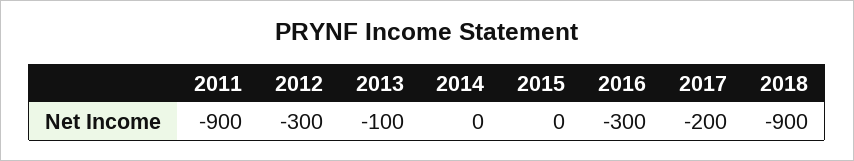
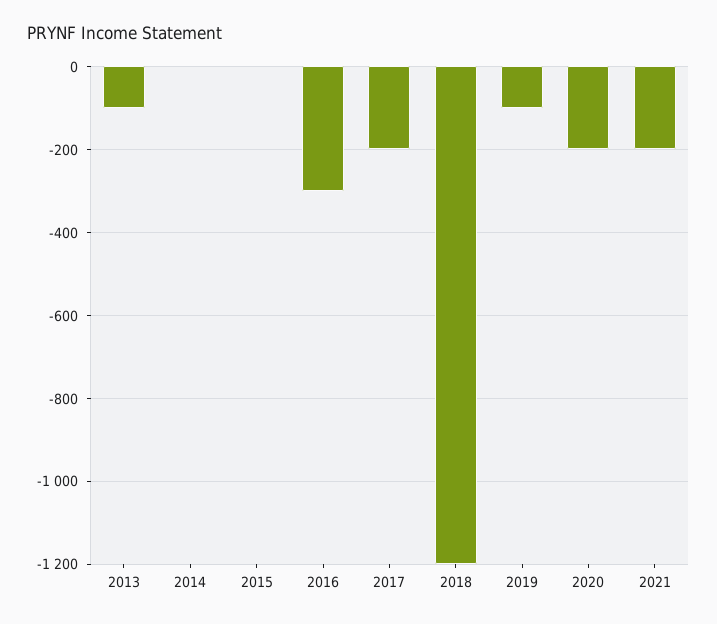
2011: -900 -> none
2012: -300 -> none
2018: -900 -> -1200
2019: none -> -100
2020: none -> -200
2021: none -> -200

